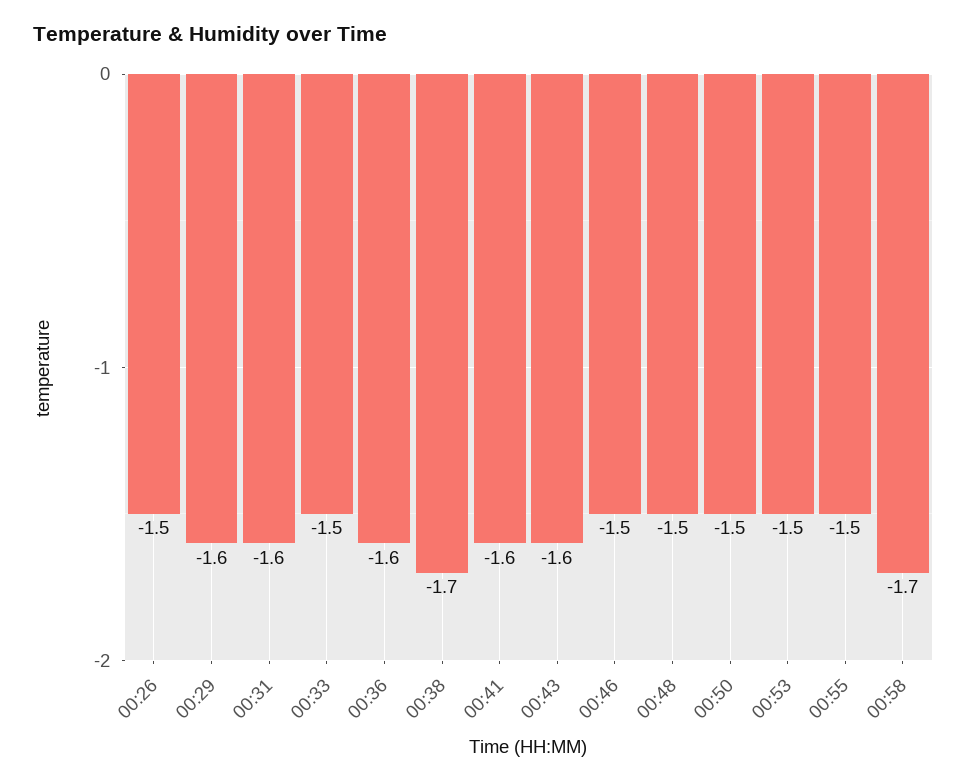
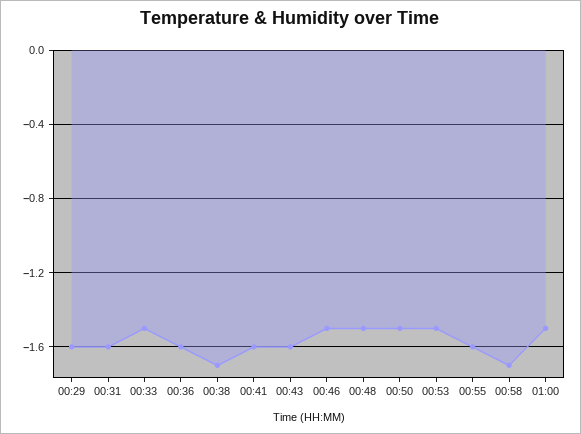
00:26: -1.5 -> none
00:55: -1.5 -> -1.6
01:00: none -> -1.5

